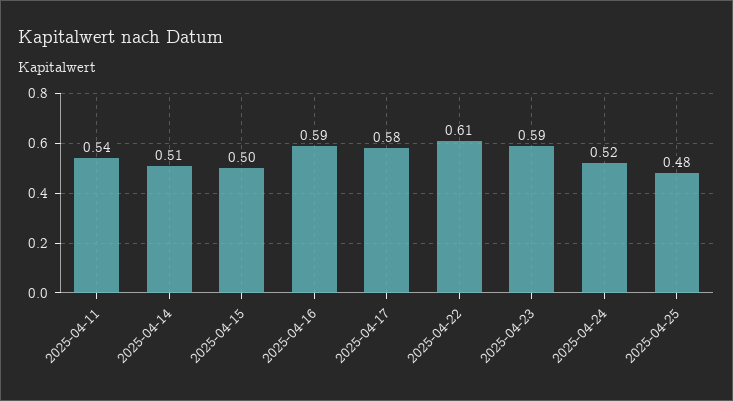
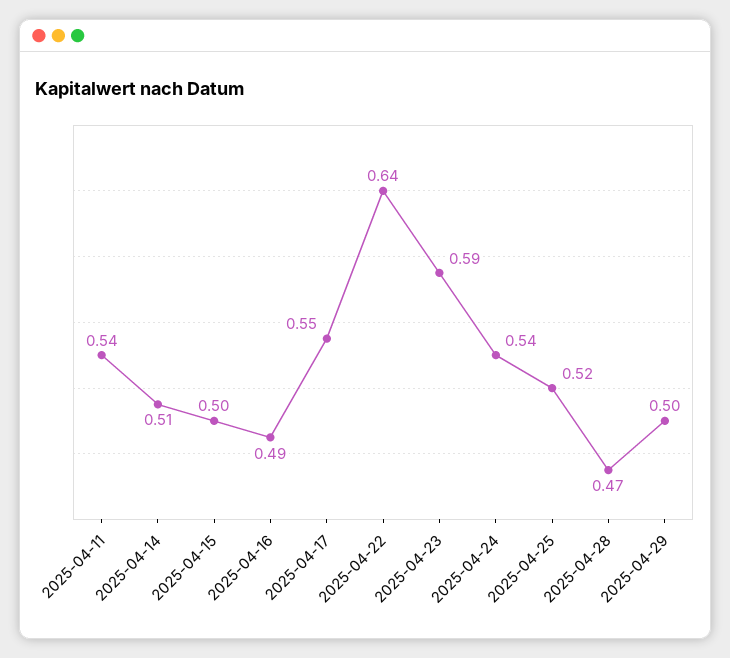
2025-04-16: 0.59 -> 0.49
2025-04-17: 0.58 -> 0.55
2025-04-22: 0.61 -> 0.64
2025-04-24: 0.52 -> 0.54
2025-04-25: 0.48 -> 0.52
2025-04-28: none -> 0.47
2025-04-29: none -> 0.5

